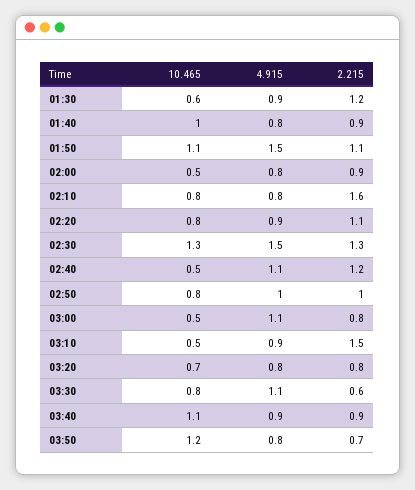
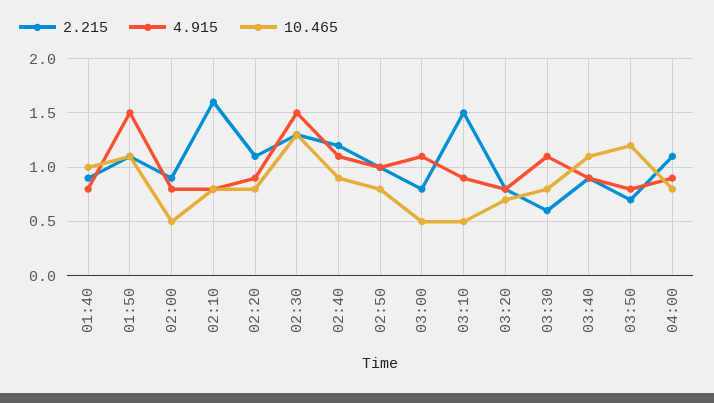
10.465, 01:30: 0.6 -> none
4.915, 01:30: 0.9 -> none
2.215, 01:30: 1.2 -> none
10.465, 02:40: 0.5 -> 0.9
2.215, 04:00: none -> 1.1
4.915, 04:00: none -> 0.9
10.465, 04:00: none -> 0.8

